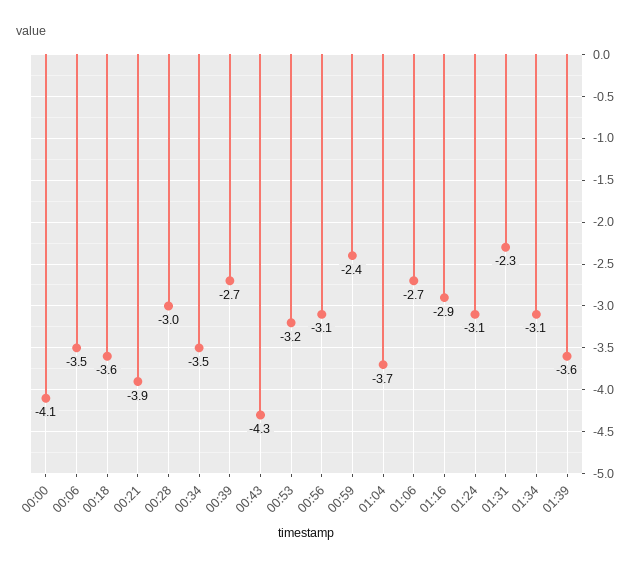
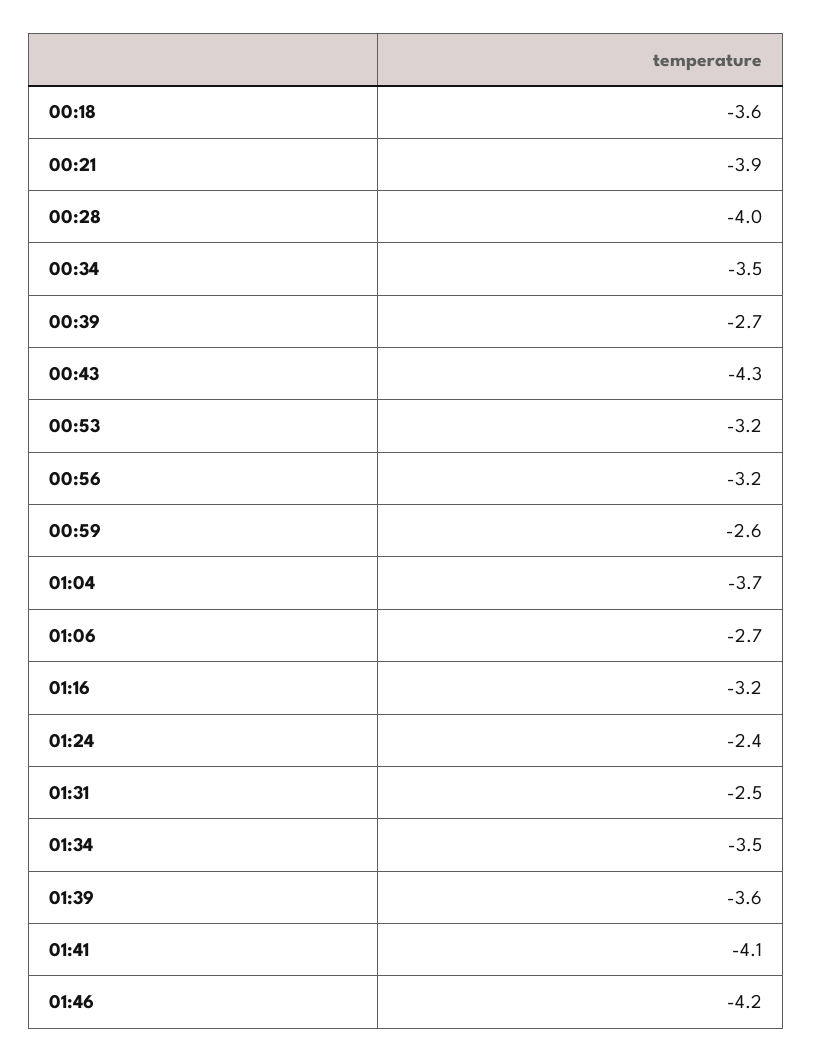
00:00: -4.1 -> none
00:06: -3.5 -> none
00:28: -3 -> -4
00:56: -3.1 -> -3.2
00:59: -2.4 -> -2.6
01:16: -2.9 -> -3.2
01:24: -3.1 -> -2.4
01:31: -2.3 -> -2.5
01:34: -3.1 -> -3.5
01:41: none -> -4.1
01:46: none -> -4.2

